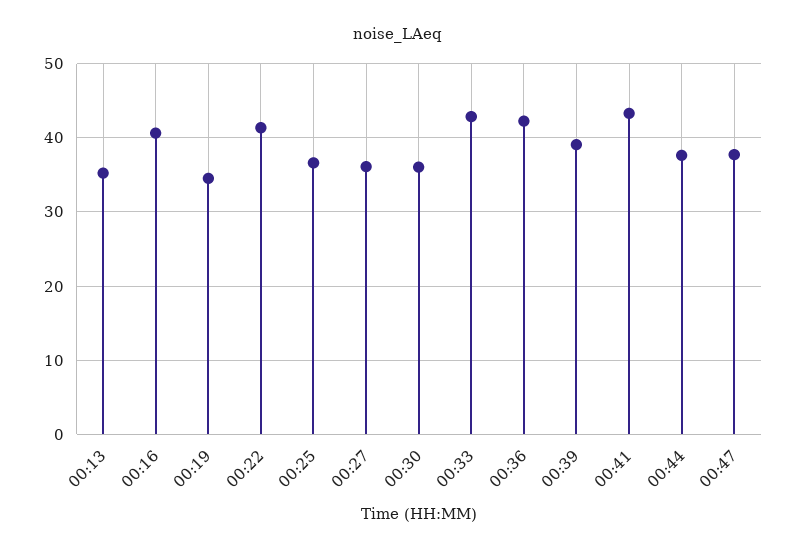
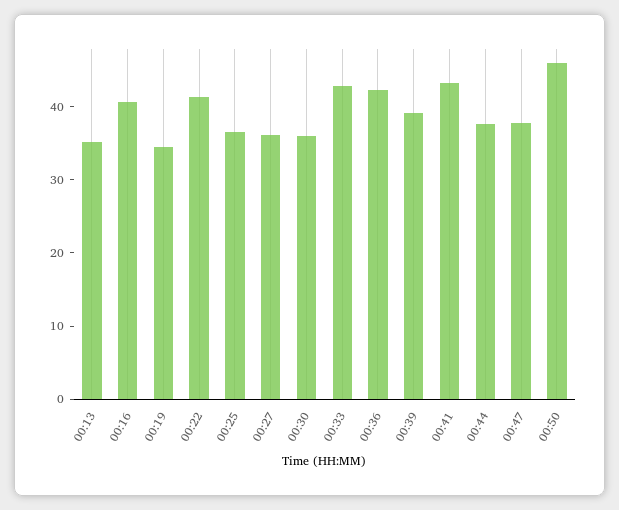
00:50: none -> 46

